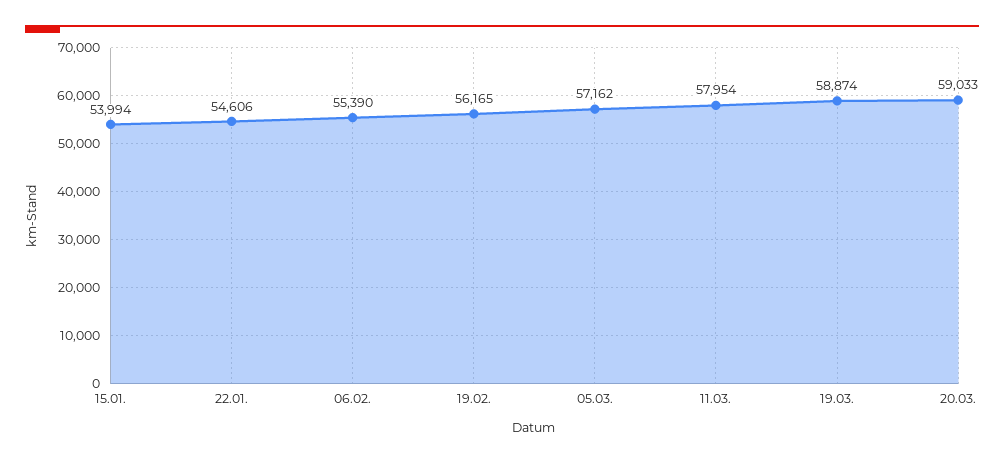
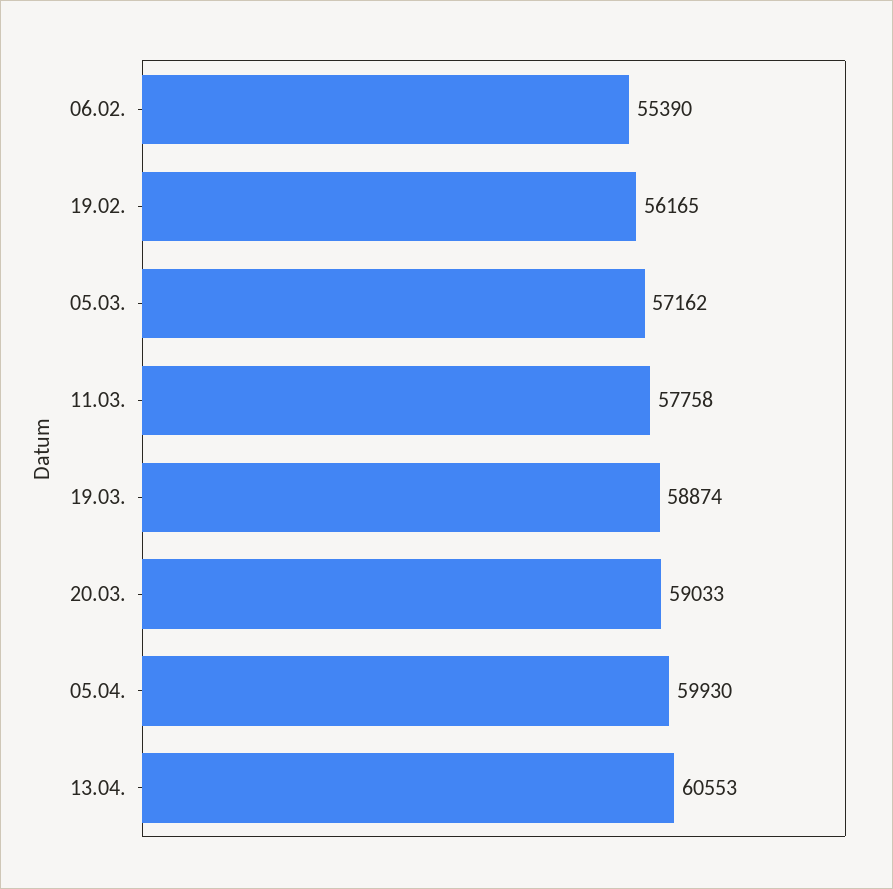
15.01.: 53994 -> none
22.01.: 54606 -> none
11.03.: 57954 -> 57758
05.04.: none -> 59930
13.04.: none -> 60553

